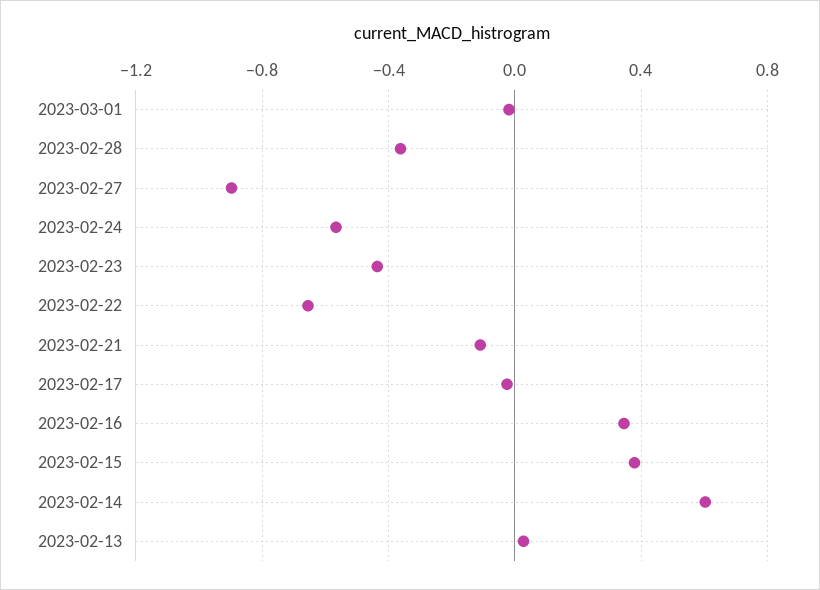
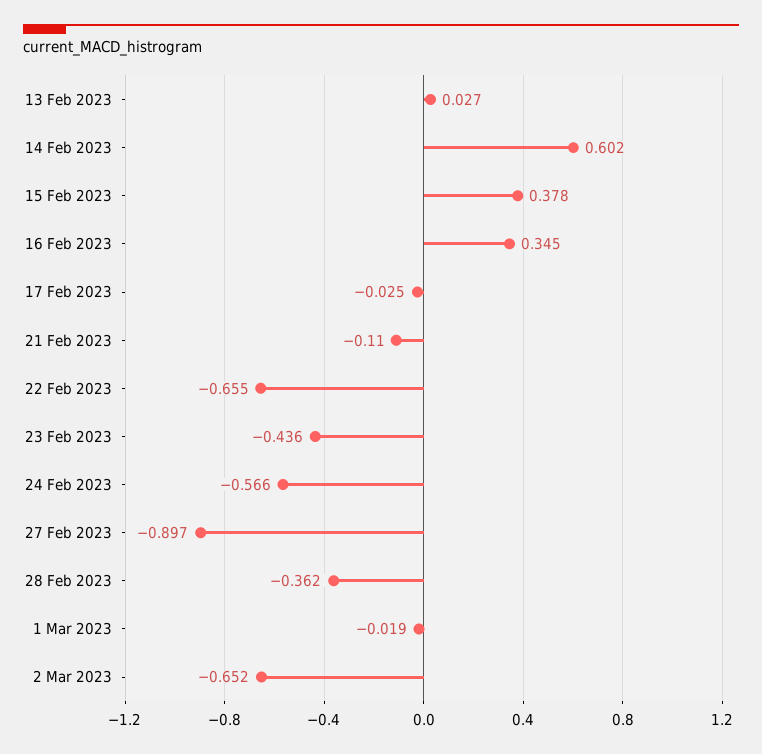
2 Mar 2023: none -> -0.652

